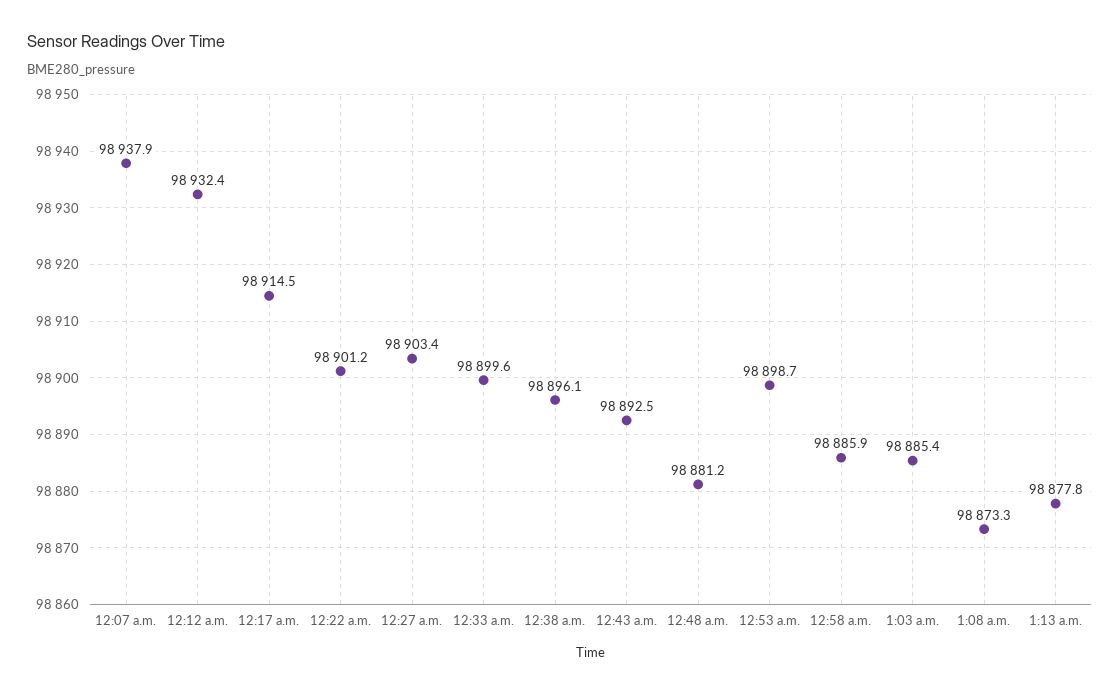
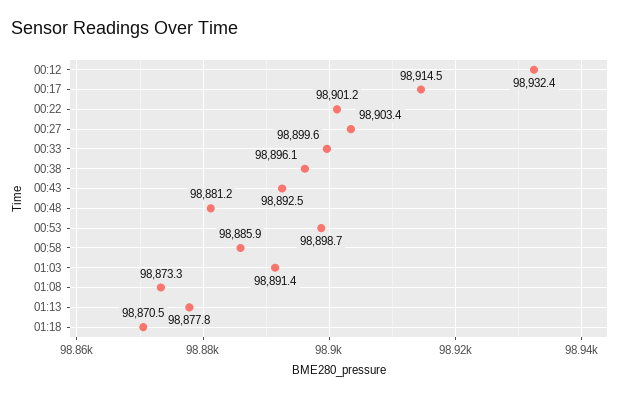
12:07 a.m.: 98937.9 -> none
1:03 a.m.: 98885.4 -> 98891.4
01:18: none -> 98870.5

